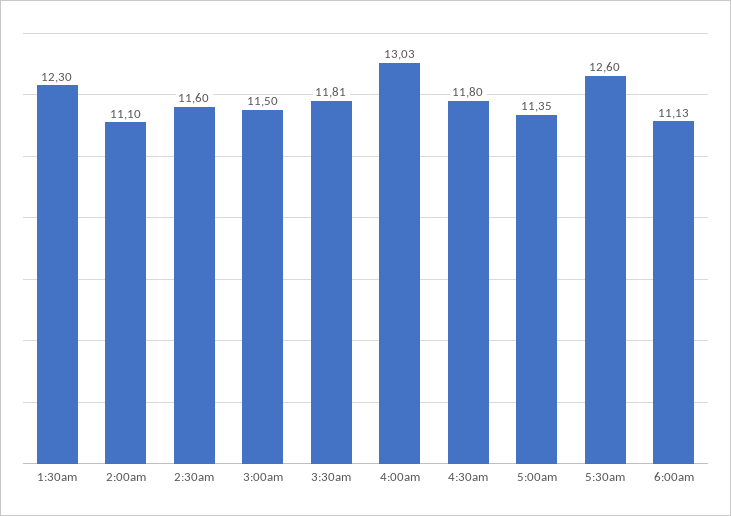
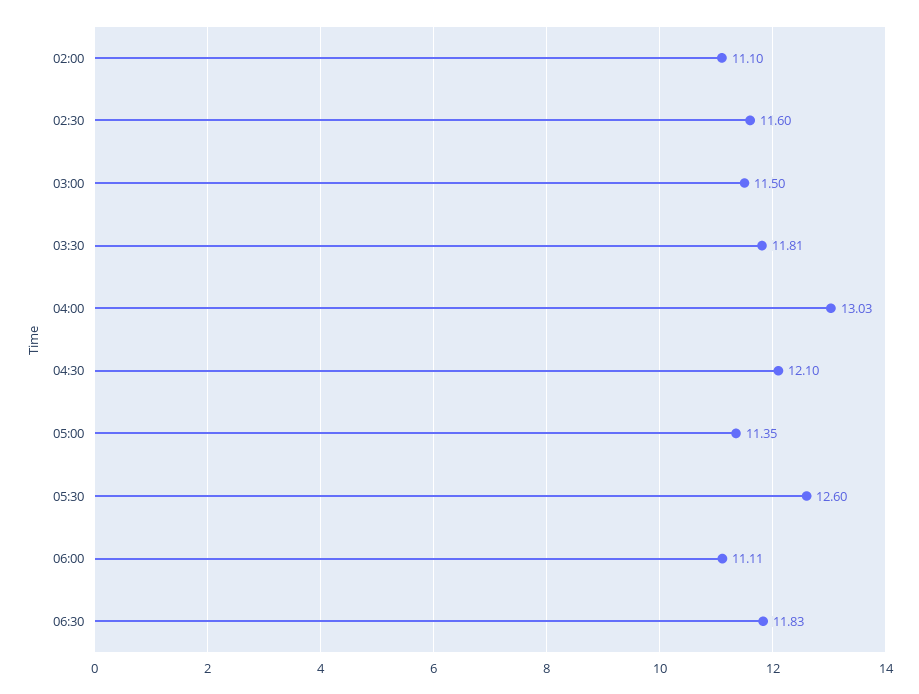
1:30am: 12.3 -> none
4:30am: 11.8 -> 12.1
6:00am: 11.13 -> 11.11
06:30: none -> 11.83

